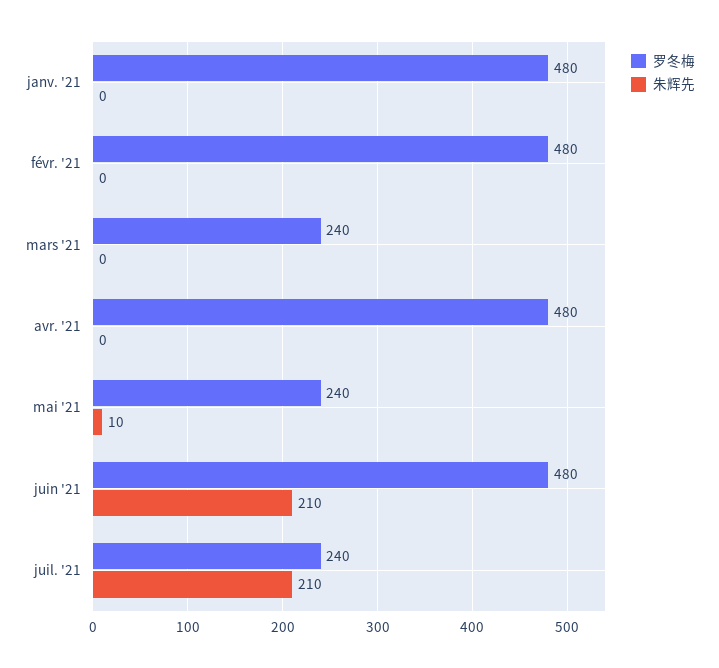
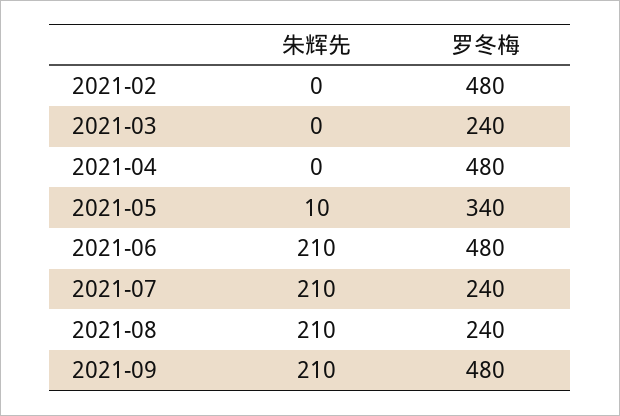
罗冬梅, janv. '21: 480 -> none
朱辉先, janv. '21: 0 -> none
罗冬梅, mai '21: 240 -> 340
朱辉先, 2021-08: none -> 210
罗冬梅, 2021-08: none -> 240
朱辉先, 2021-09: none -> 210
罗冬梅, 2021-09: none -> 480

